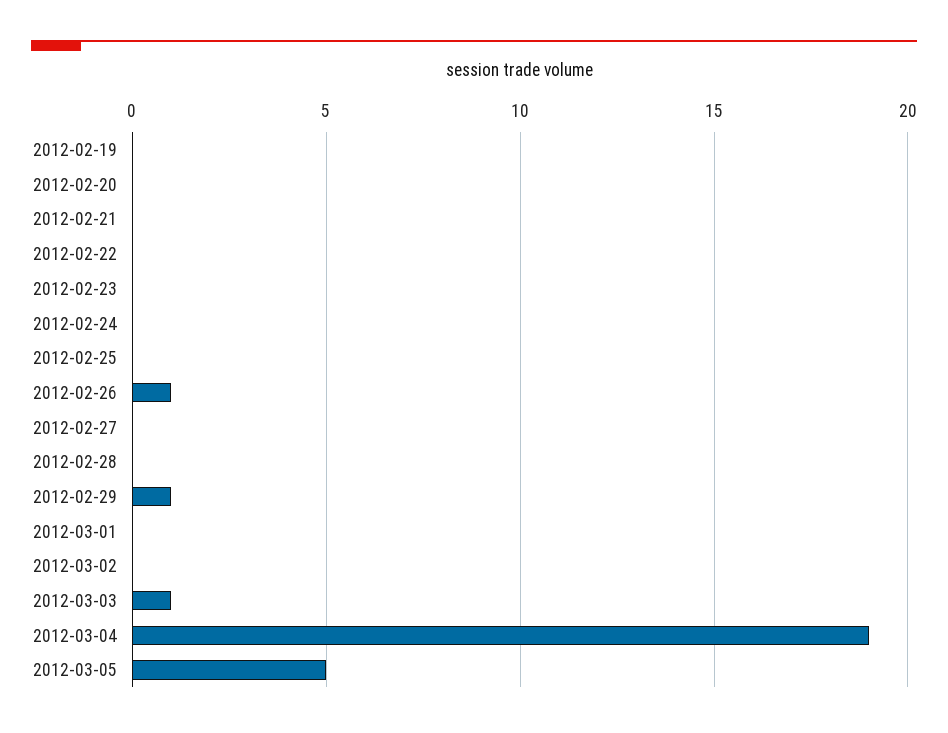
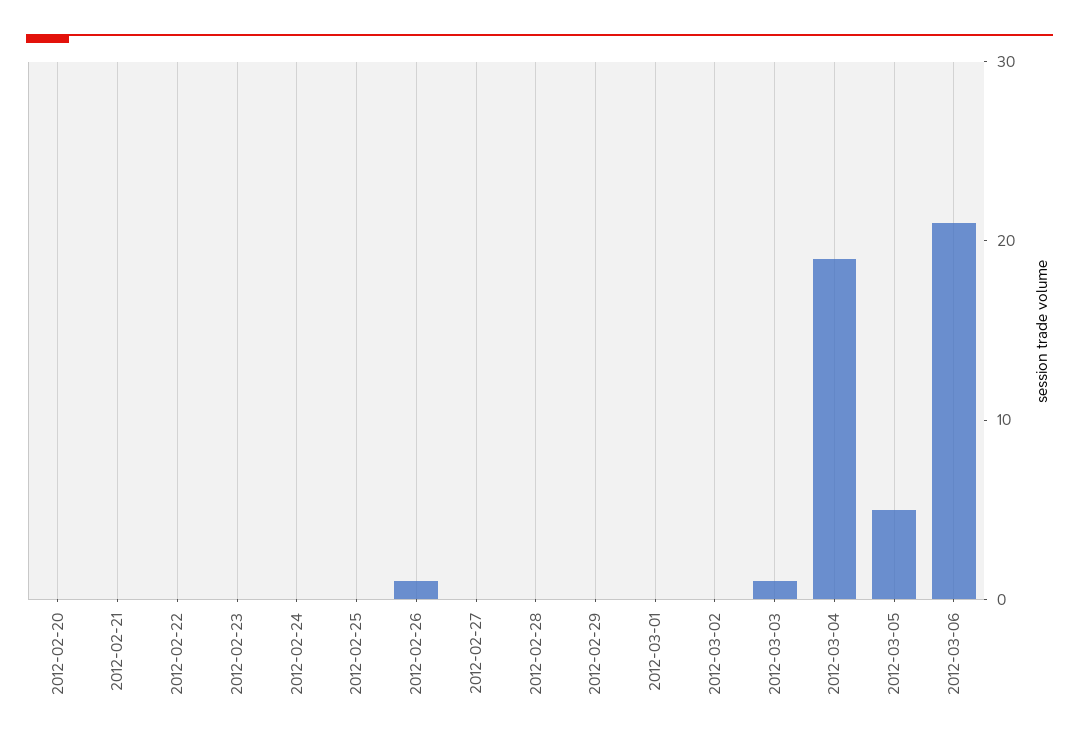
2012-02-19: 0 -> none
2012-02-29: 1 -> 0
2012-03-06: none -> 21

